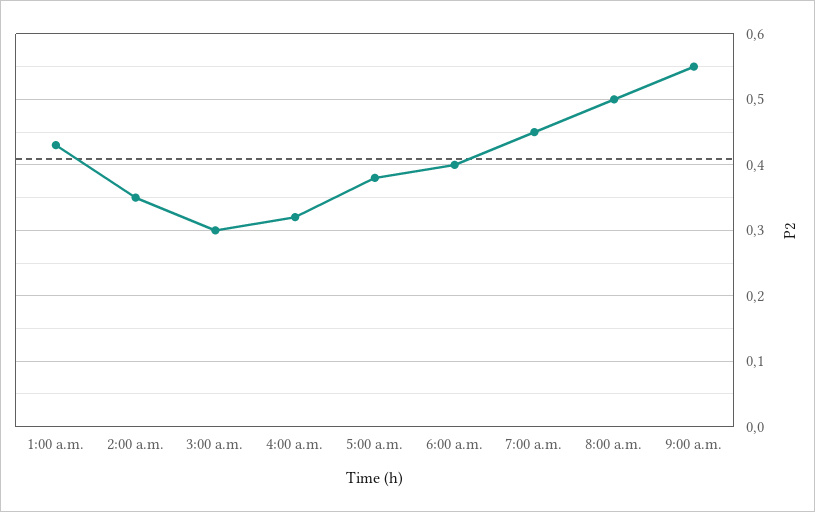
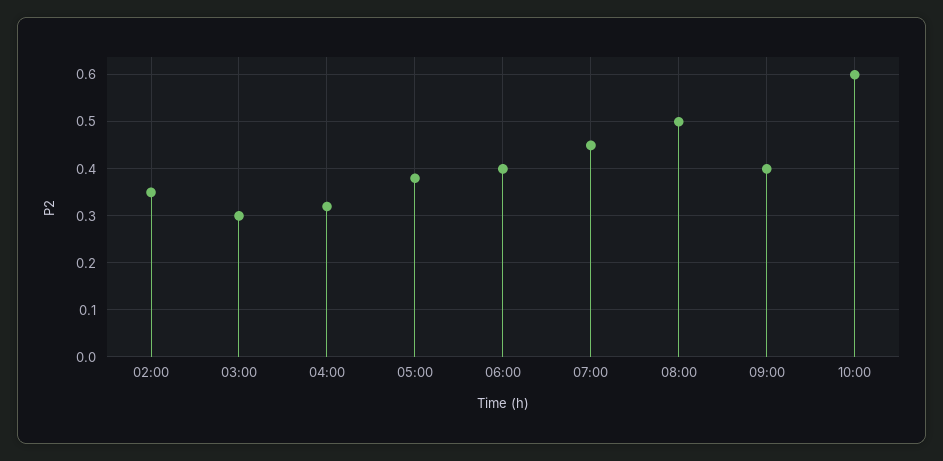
1:00 a.m.: 0.43 -> none
9:00 a.m.: 0.55 -> 0.4
10:00: none -> 0.6

